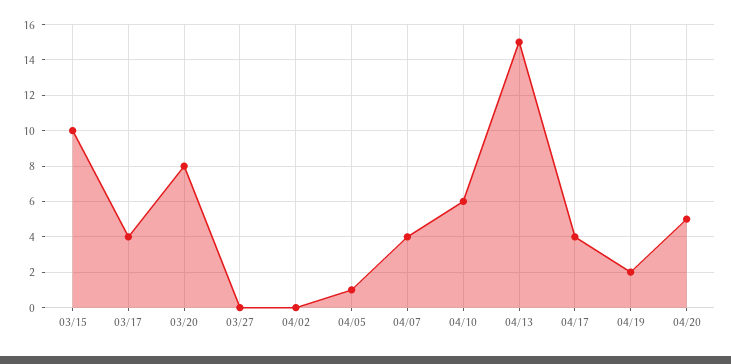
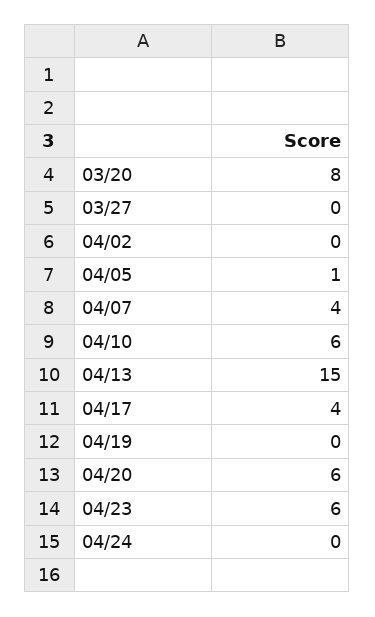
03/15: 10 -> none
03/17: 4 -> none
04/19: 2 -> 0
04/20: 5 -> 6
04/23: none -> 6
04/24: none -> 0

